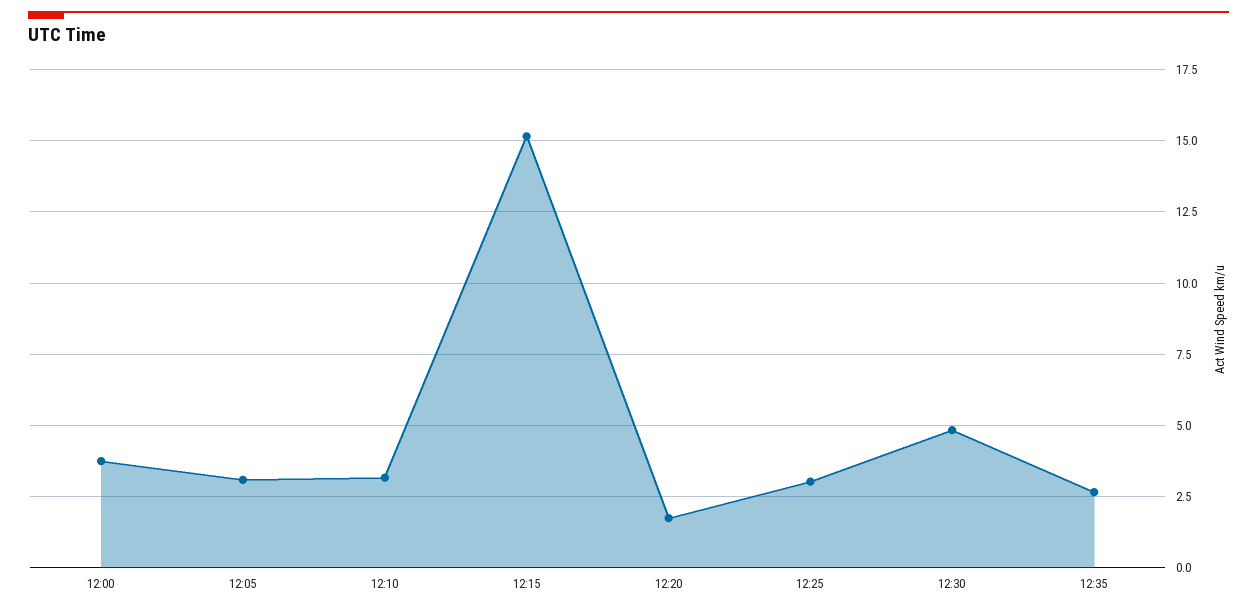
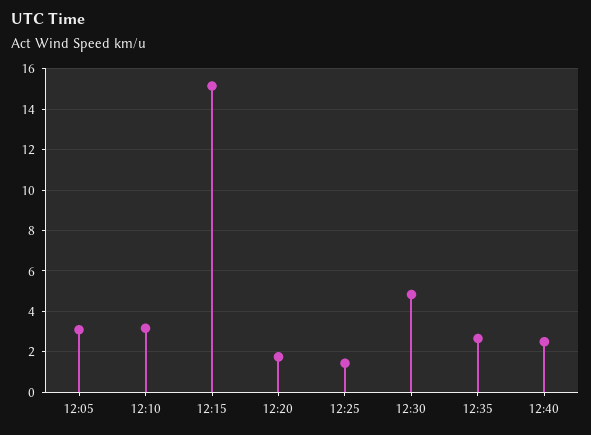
12:00: 3.75 -> none
12:25: 3 -> 1.5
12:40: none -> 2.5

